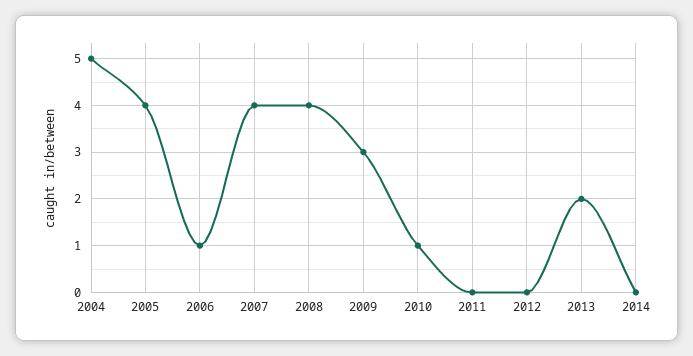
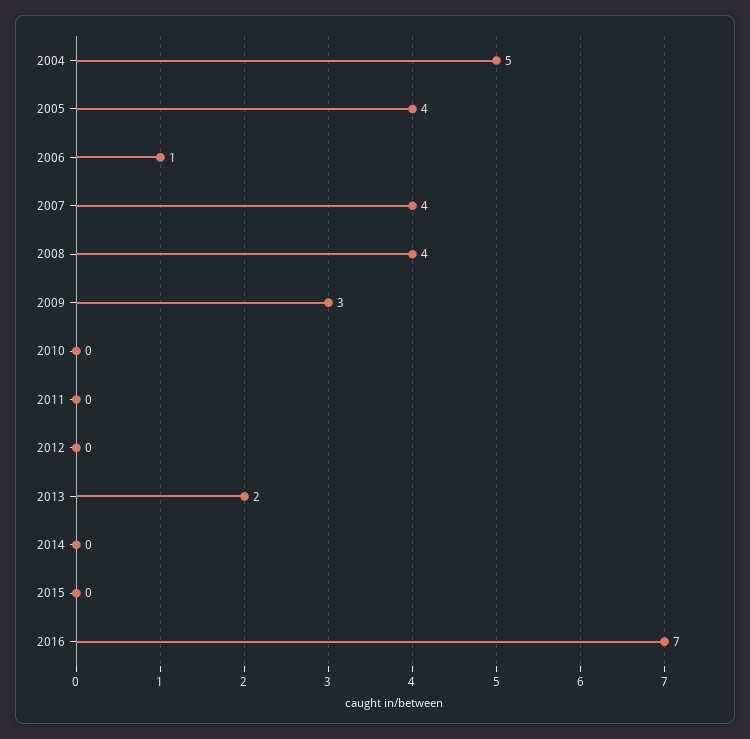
2010: 1 -> 0
2015: none -> 0
2016: none -> 7

